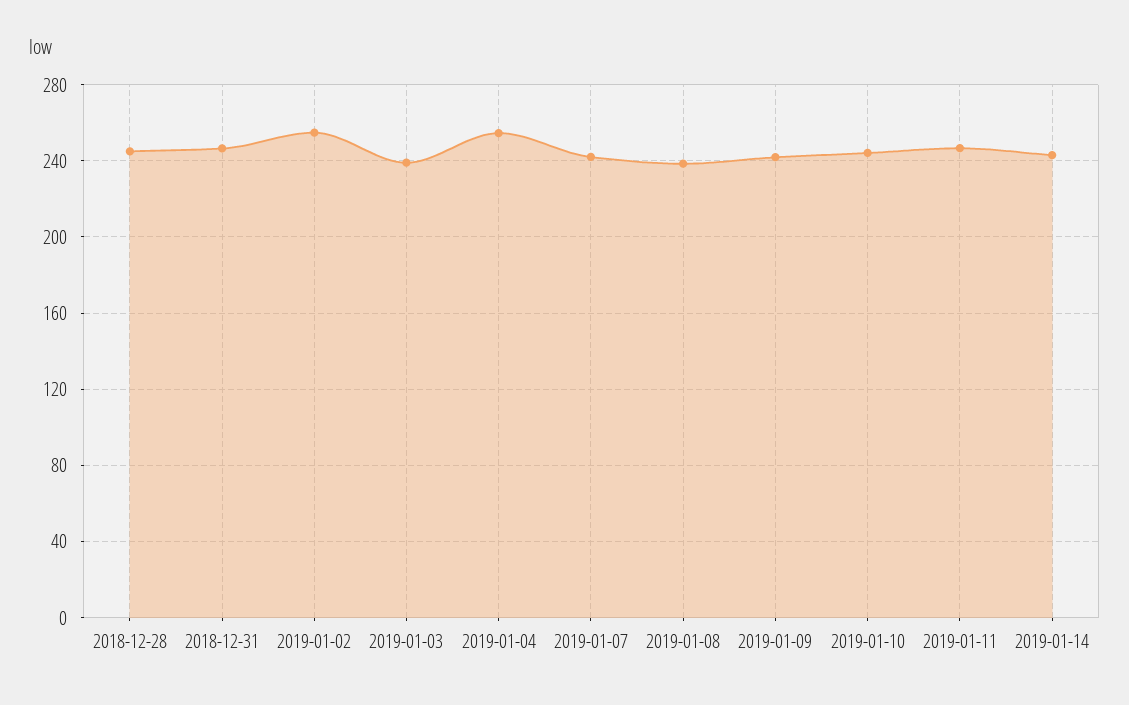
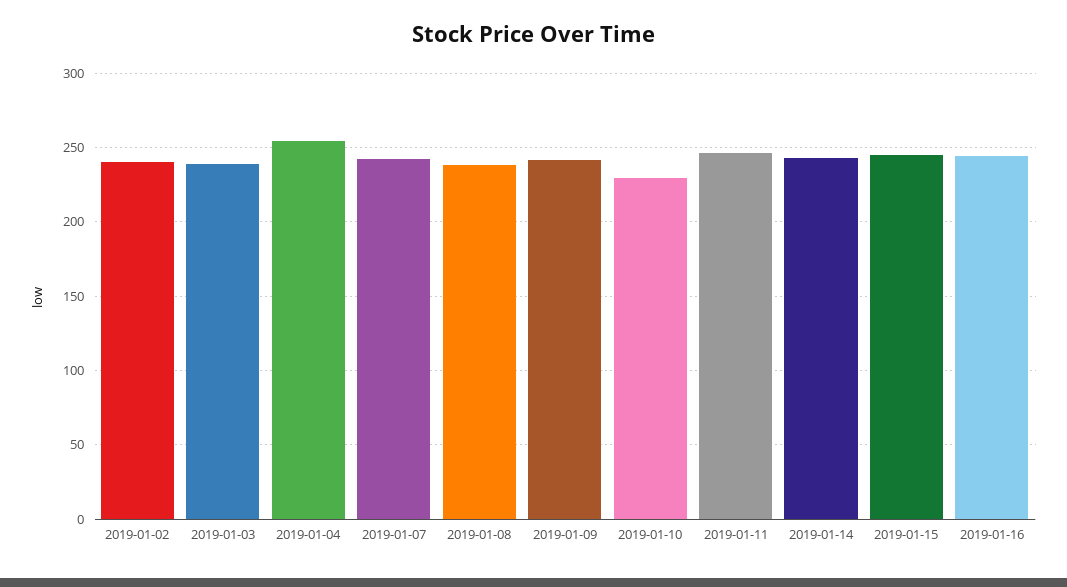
2018-12-28: 245 -> none
2018-12-31: 245 -> none
2019-01-02: 255 -> 240
2019-01-10: 245 -> 230
2019-01-15: none -> 245
2019-01-16: none -> 245

